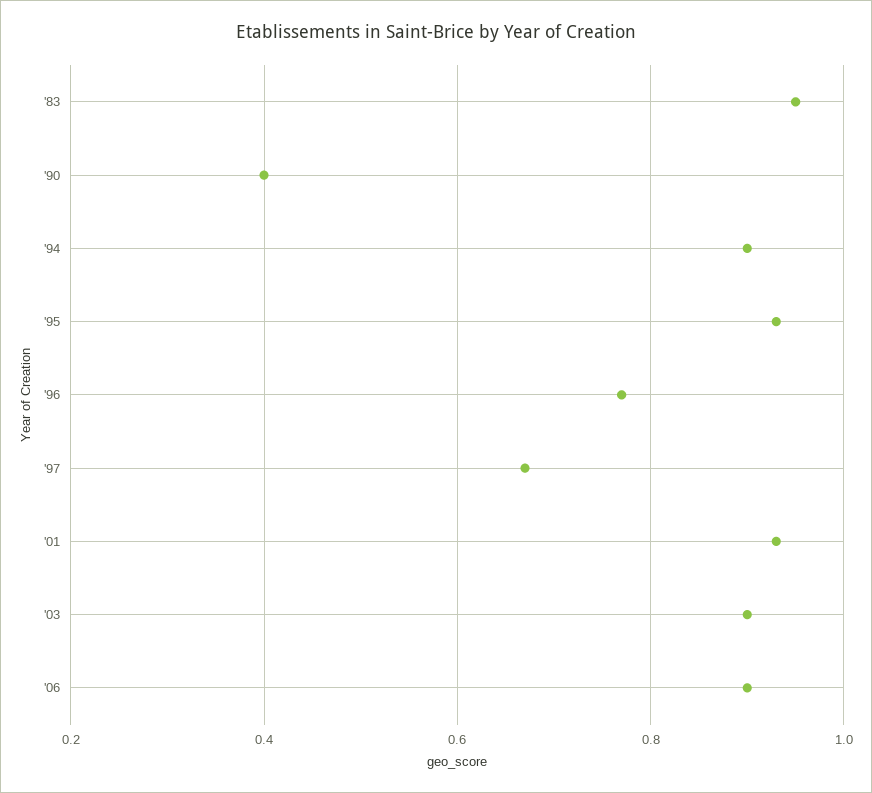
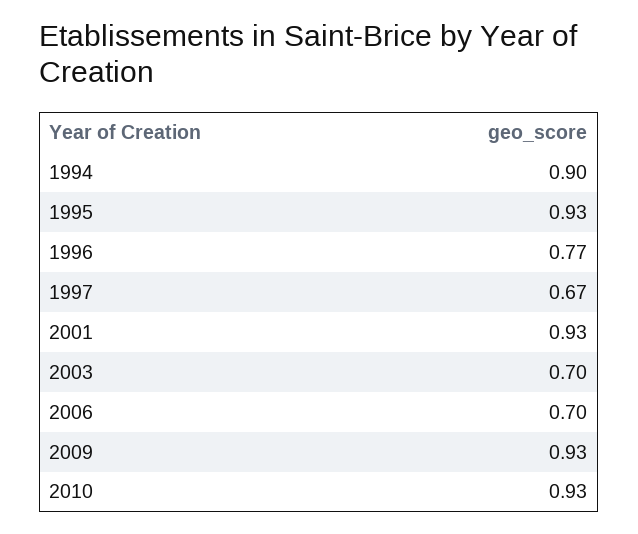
'83: 0.95 -> none
'90: 0.4 -> none
'03: 0.9 -> 0.7
'06: 0.9 -> 0.7
2009: none -> 0.93
2010: none -> 0.93

